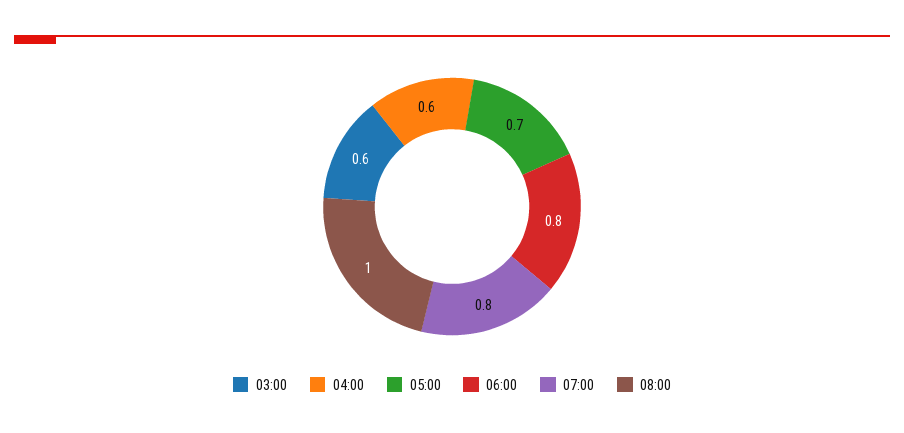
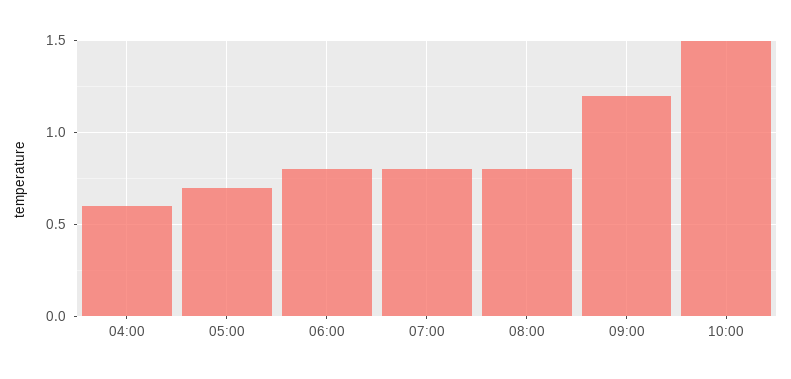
03:00: 0.6 -> none
08:00: 1 -> 0.8
09:00: none -> 1.2
10:00: none -> 1.5

